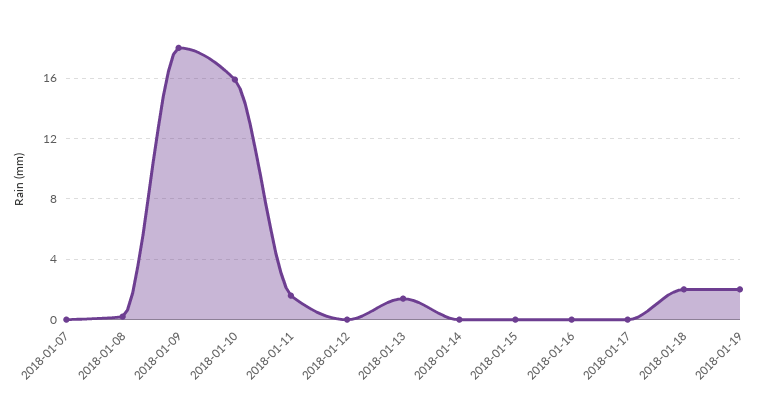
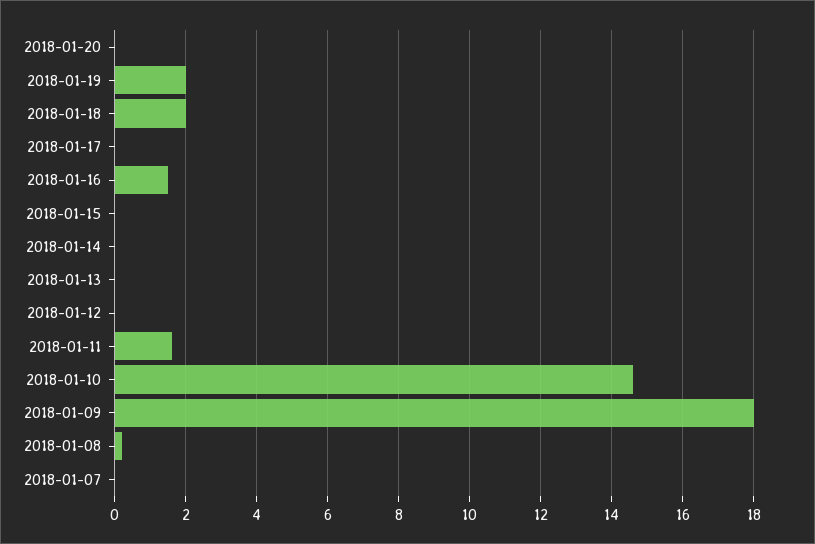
2018-01-10: 16 -> 14.5
2018-01-13: 1.5 -> 0
2018-01-16: 0 -> 1.5
2018-01-20: none -> 0

